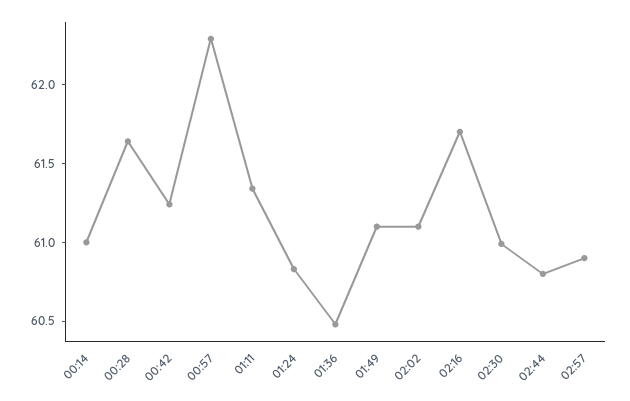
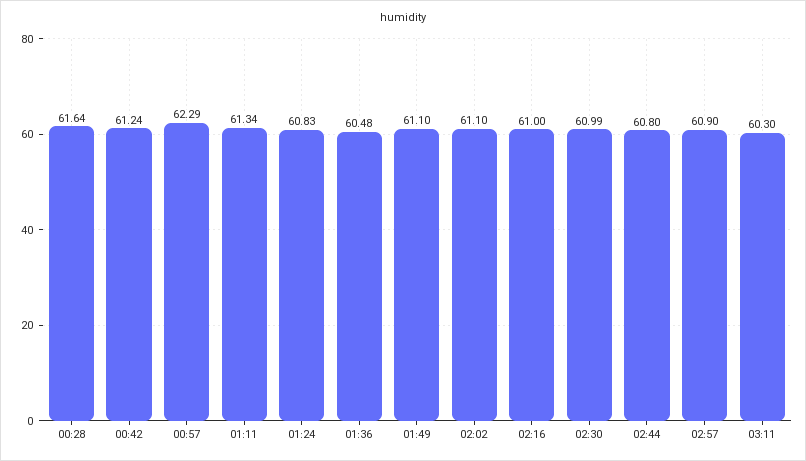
00:14: 61 -> none
02:16: 61.7 -> 61
03:11: none -> 60.3

